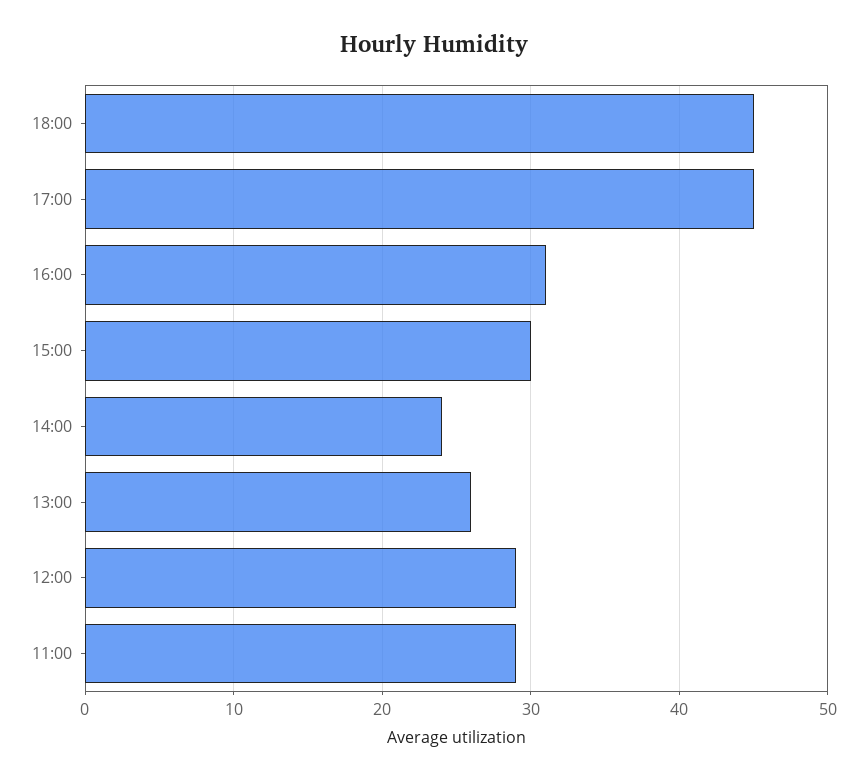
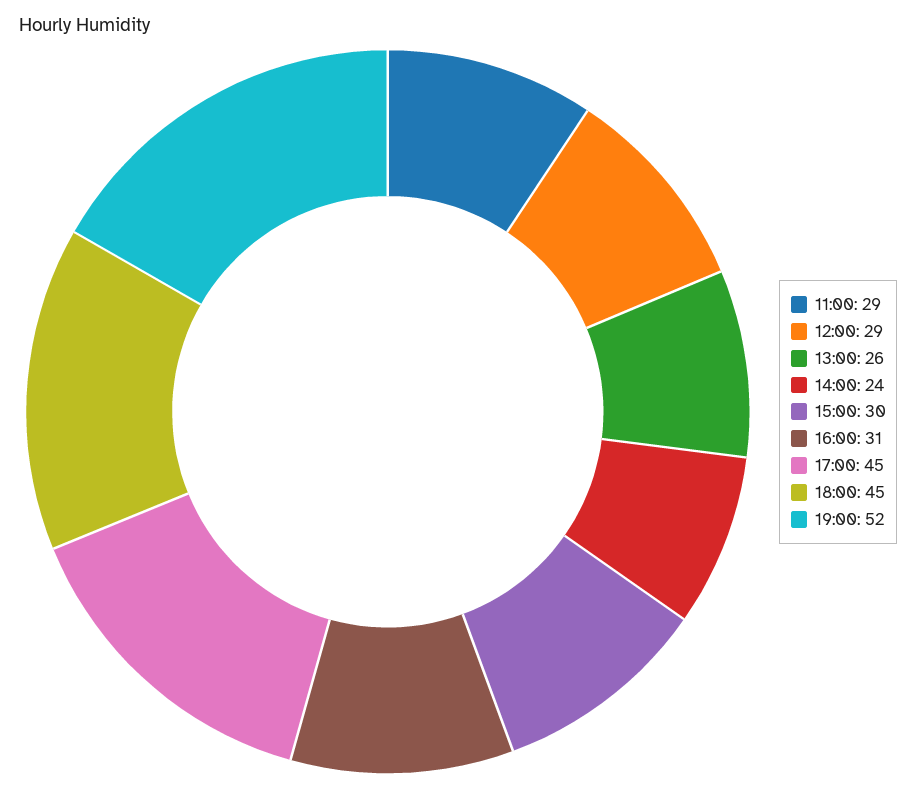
19:00: none -> 52

